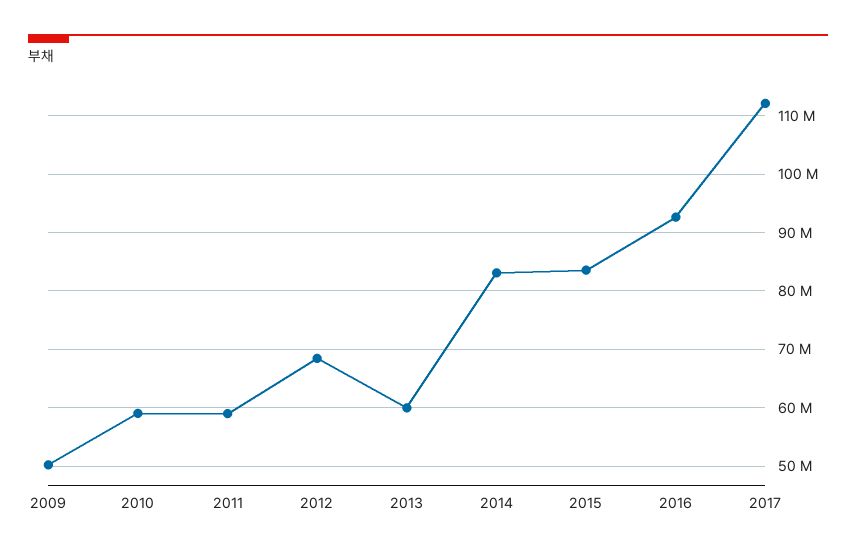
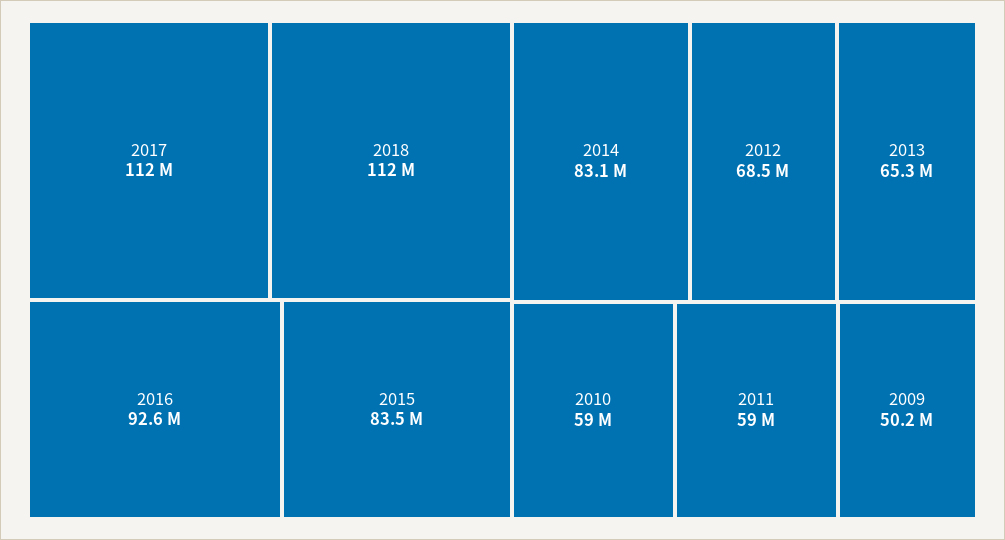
2013: 60000000 -> 65300000
2018: none -> 112000000

